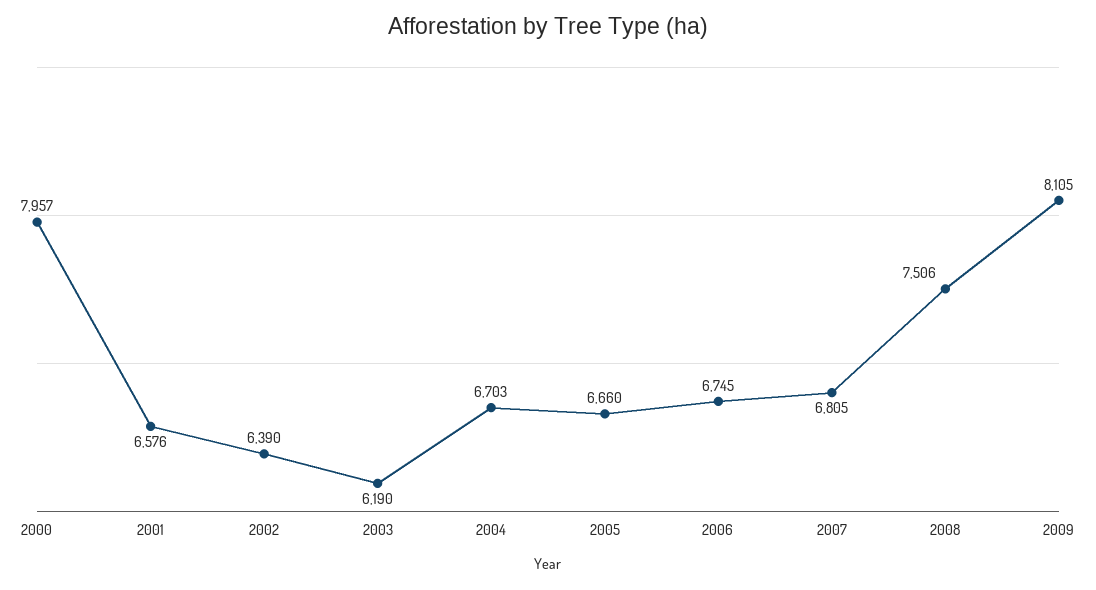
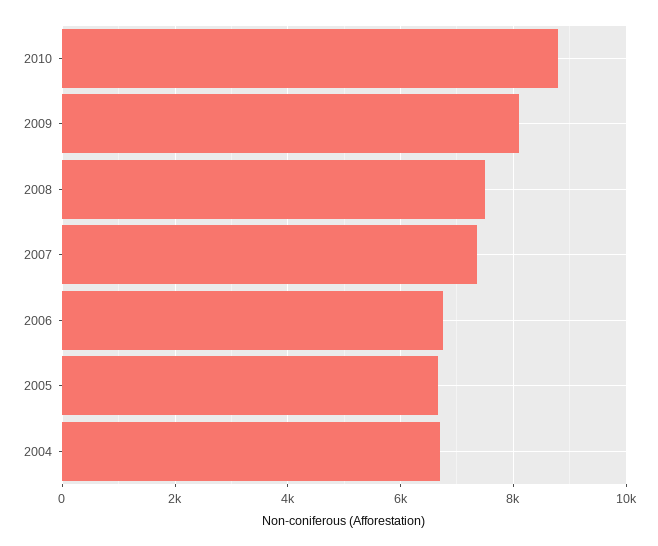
2000: 7957 -> none
2001: 6576 -> none
2002: 6390 -> none
2003: 6190 -> none
2007: 6805 -> 7400
2010: none -> 8800

